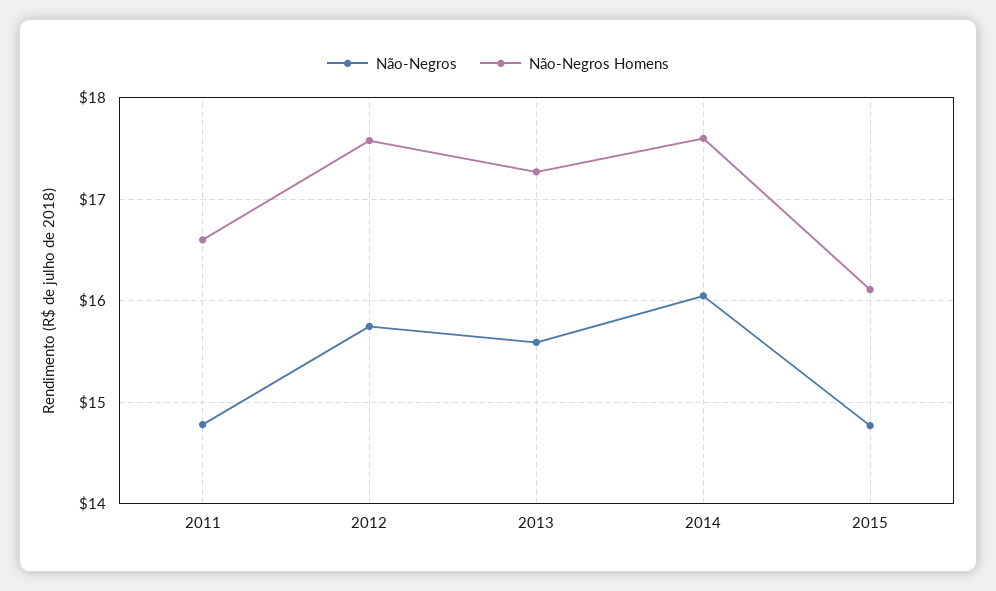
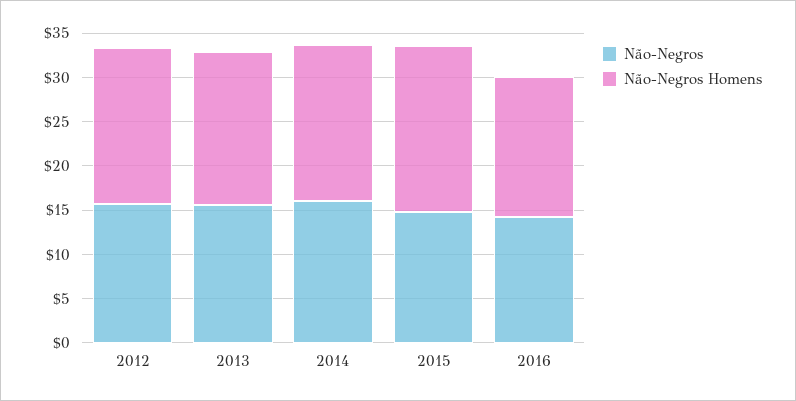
Não-Negros, 2011: 14.8 -> none
Não-Negros Homens, 2011: 16.6 -> none
Não-Negros Homens, 2015: 16.1 -> 19
Não-Negros, 2016: none -> 14
Não-Negros Homens, 2016: none -> 16

